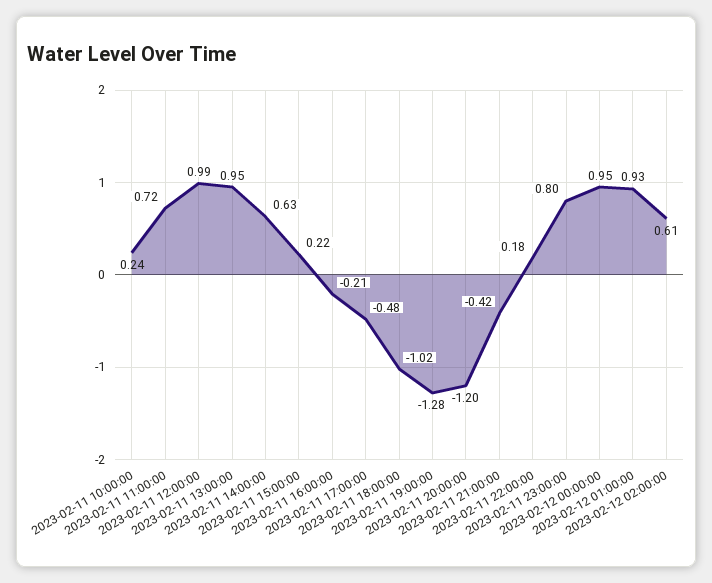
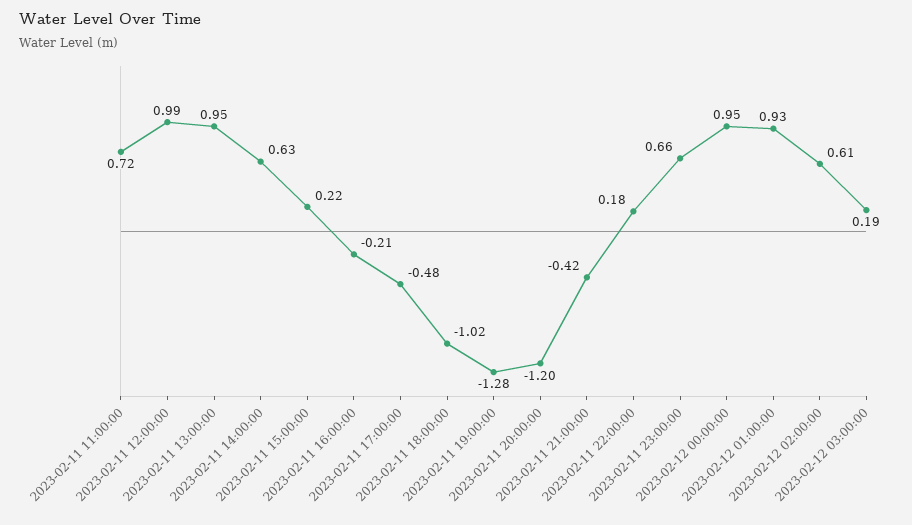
2023-02-11 10:00:00: 0.24 -> none
2023-02-11 23:00:00: 0.8 -> 0.66
2023-02-12 03:00:00: none -> 0.19

